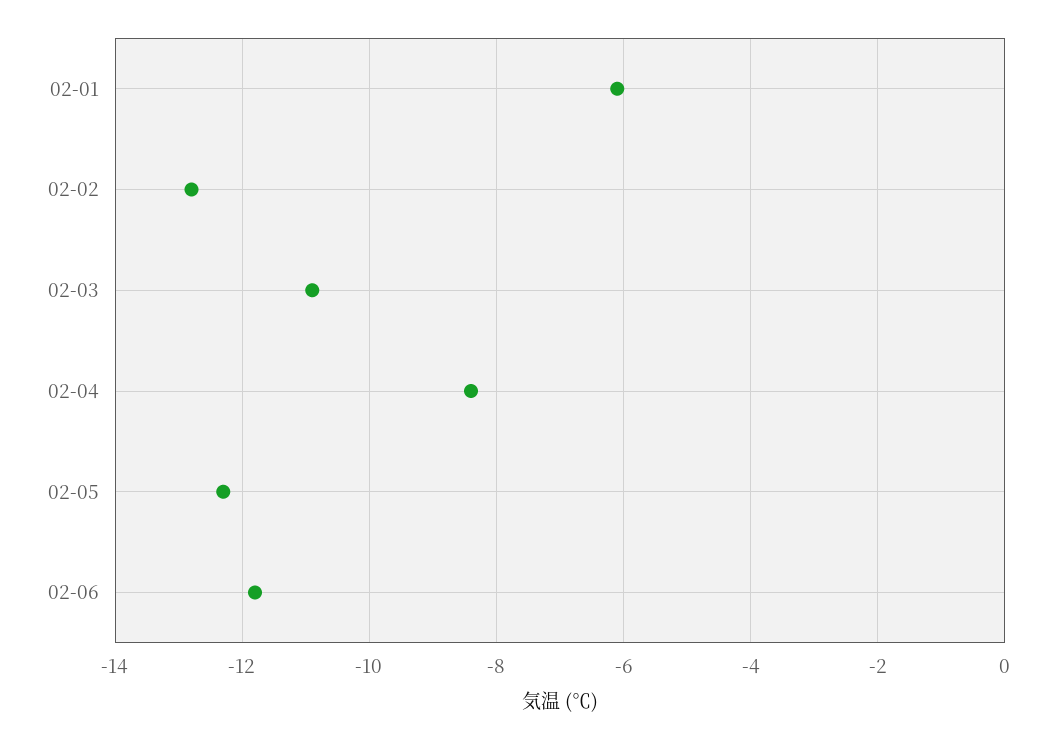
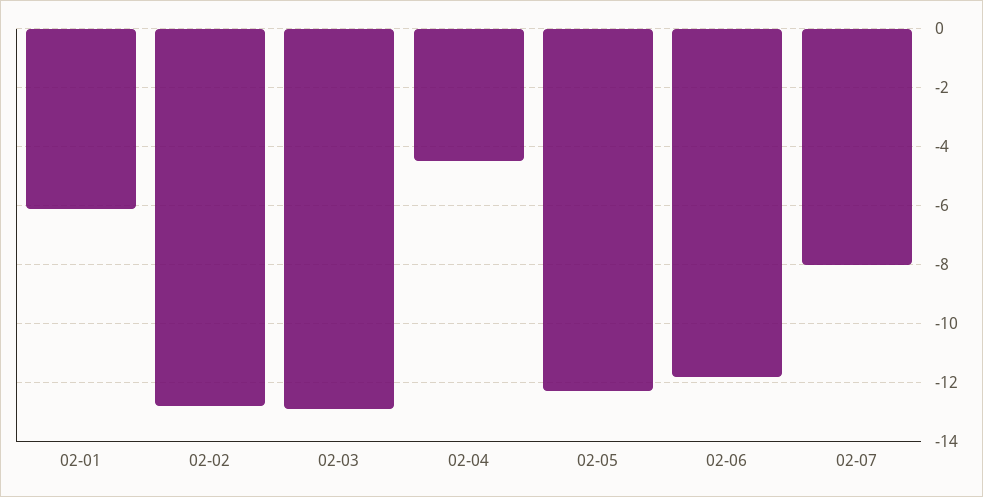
02-03: -11 -> -13
02-04: -8.5 -> -4.5
02-07: none -> -8

